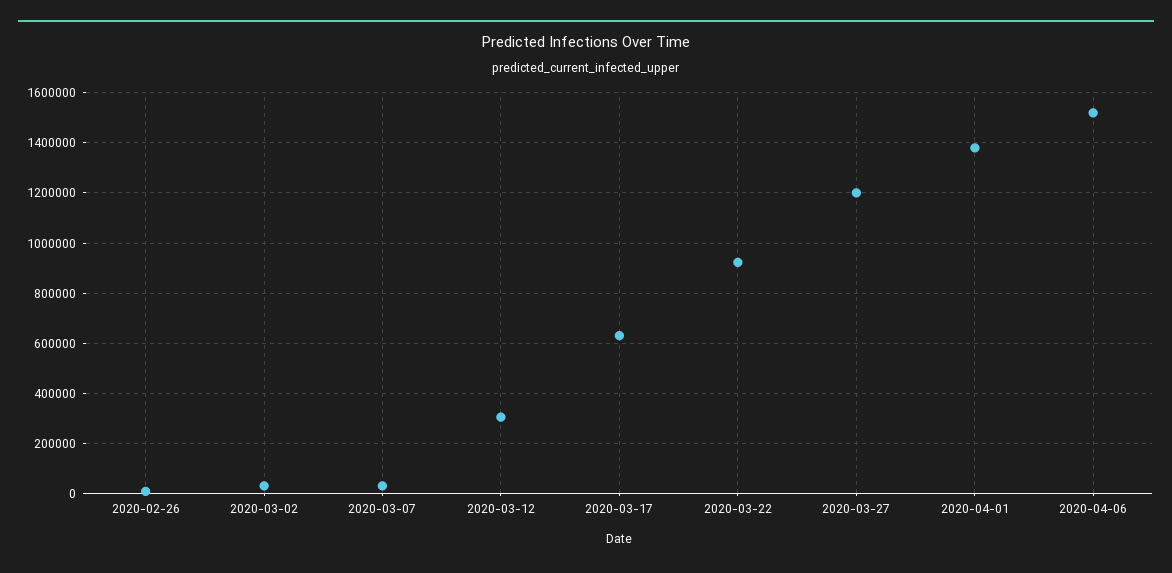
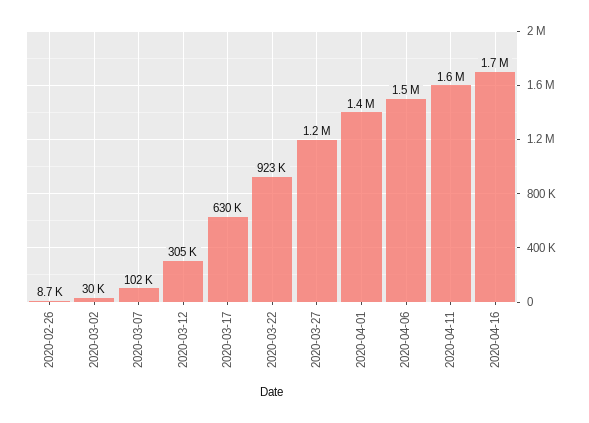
2020-03-07: 25000 -> 102000
2020-04-11: none -> 1600000
2020-04-16: none -> 1700000

